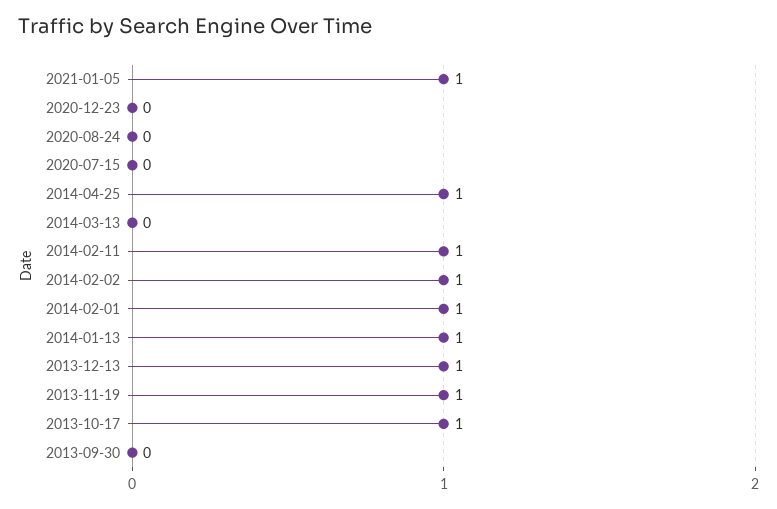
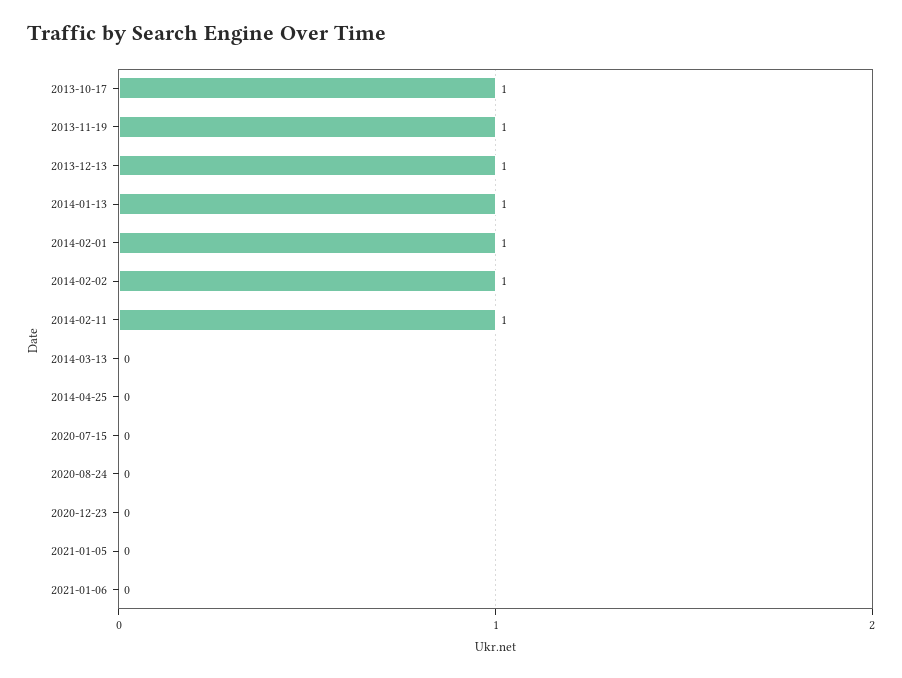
2021-01-05: 1 -> 0
2014-04-25: 1 -> 0
2013-09-30: 0 -> none
2021-01-06: none -> 0

